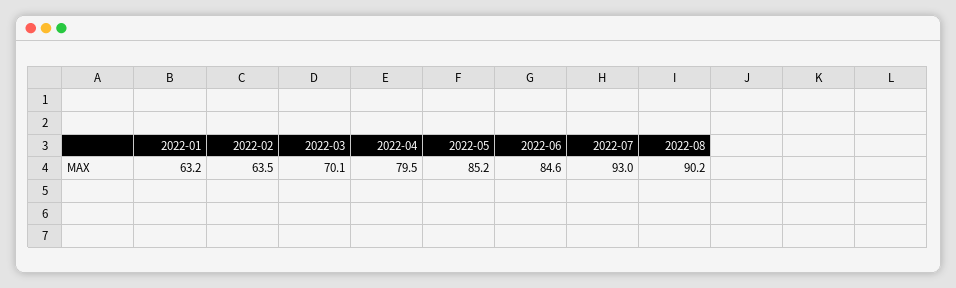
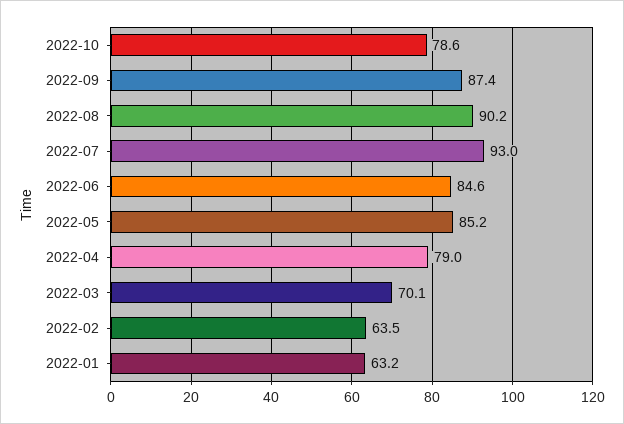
2022-04: 79.5 -> 79
2022-10: none -> 78.6
2022-09: none -> 87.4

